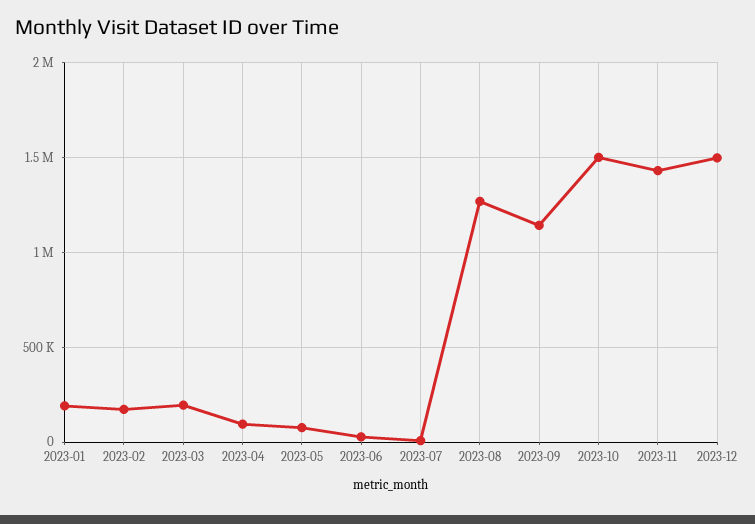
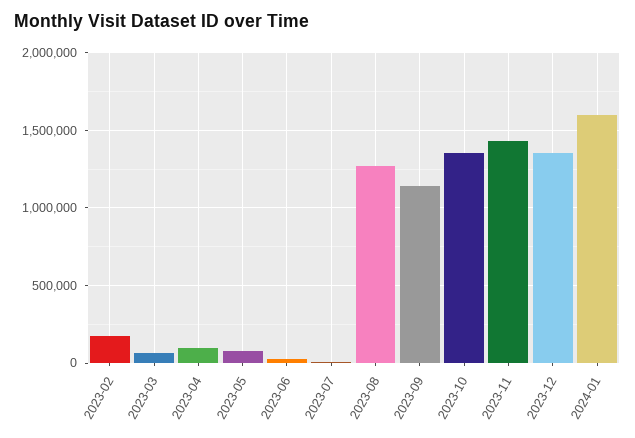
2023-01: 200000 -> none
2023-03: 200000 -> 50000
2023-10: 1500000 -> 1350000
2023-12: 1500000 -> 1350000
2024-01: none -> 1600000

